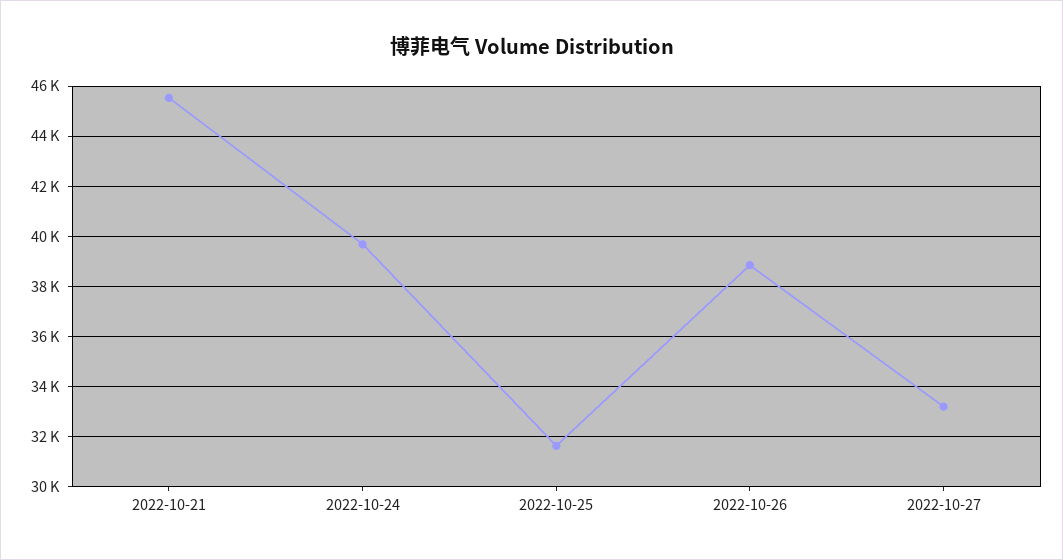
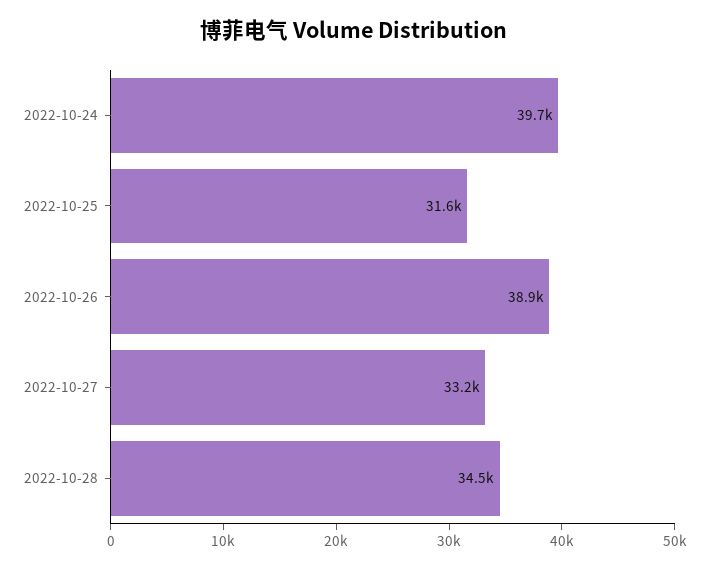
2022-10-21: 45500 -> none
2022-10-28: none -> 34500

